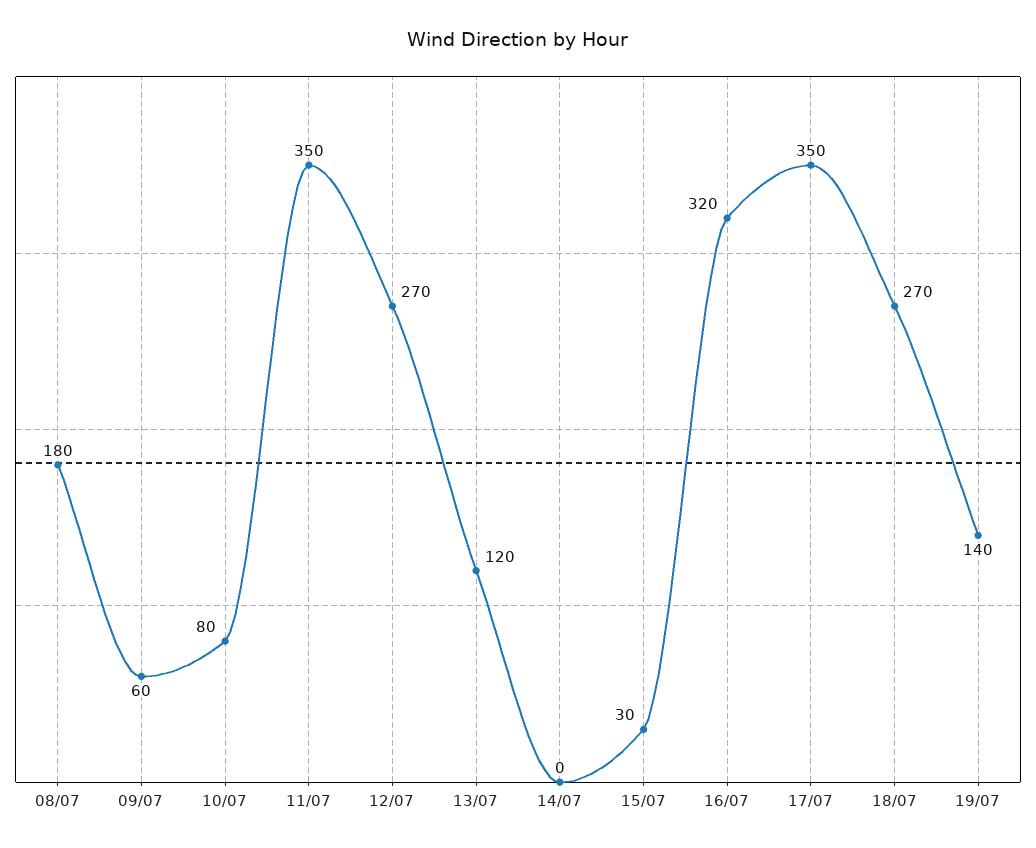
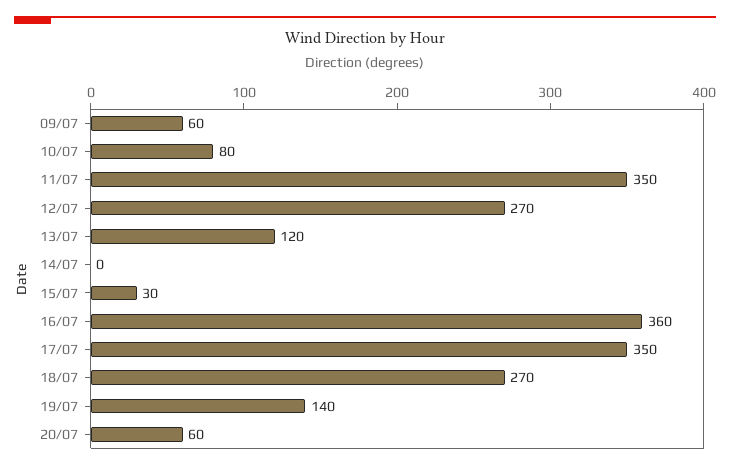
08/07: 180 -> none
16/07: 320 -> 360
20/07: none -> 60

